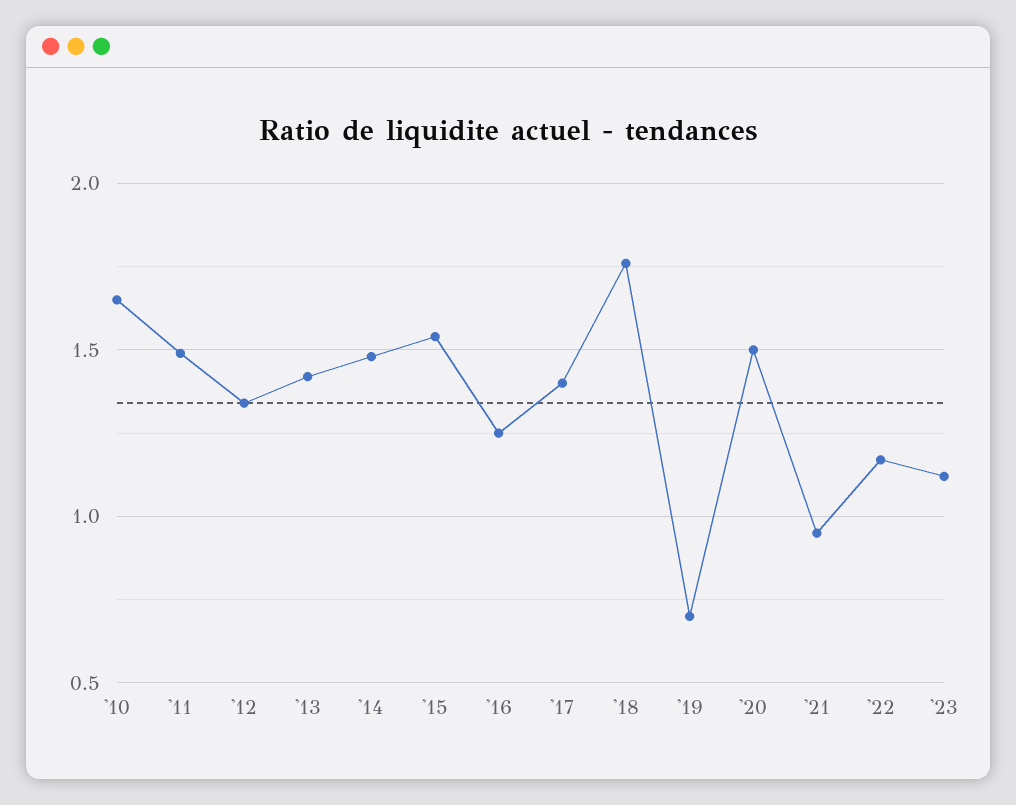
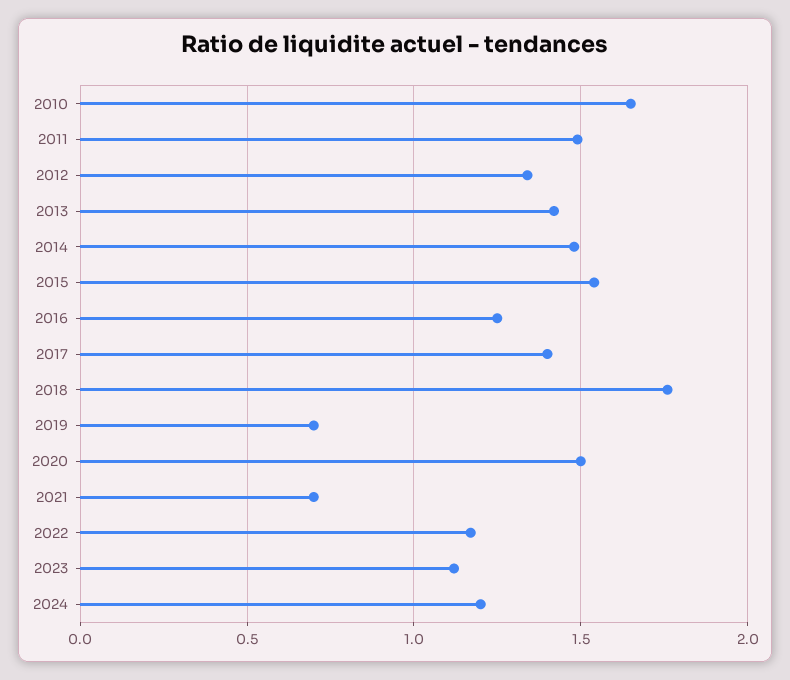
'21: 0.95 -> 0.7
2024: none -> 1.2

